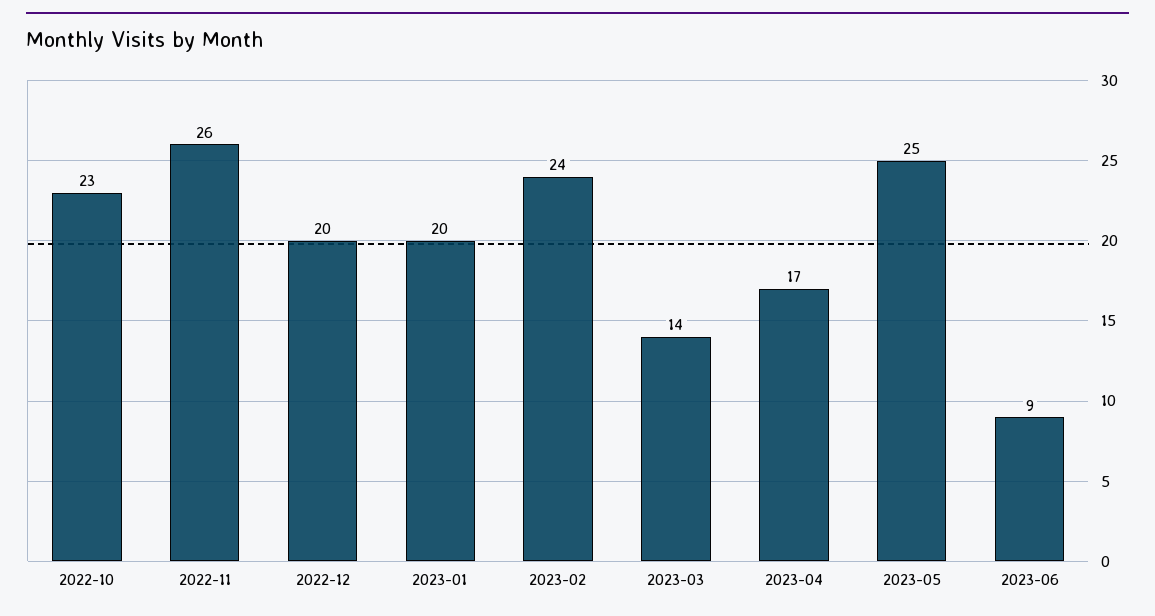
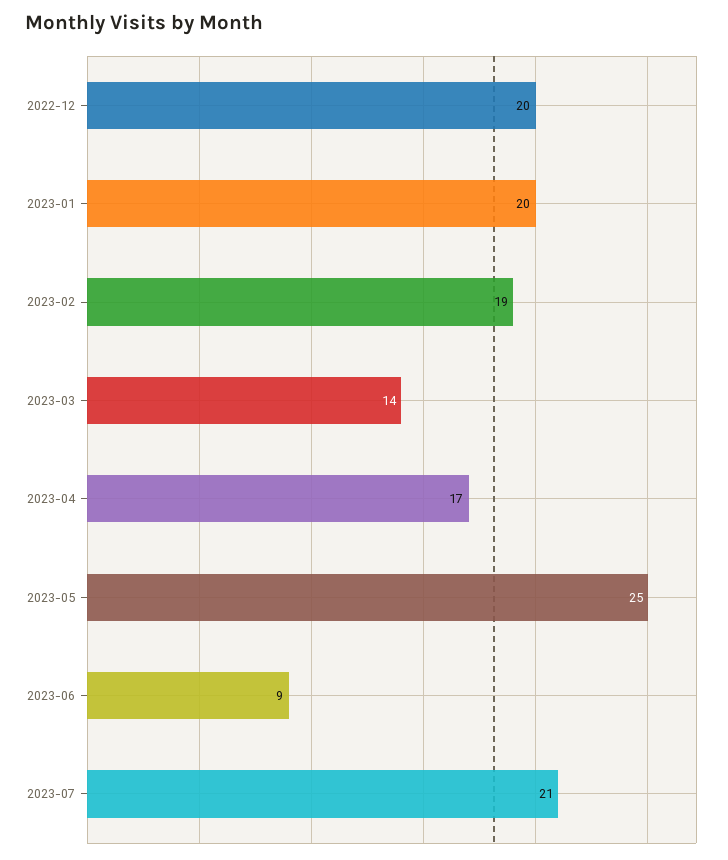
2022-10: 23 -> none
2022-11: 26 -> none
2023-02: 24 -> 19
2023-07: none -> 21

